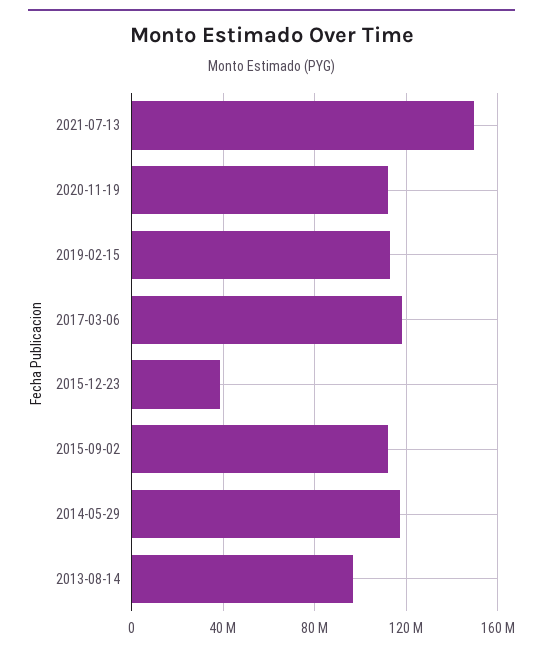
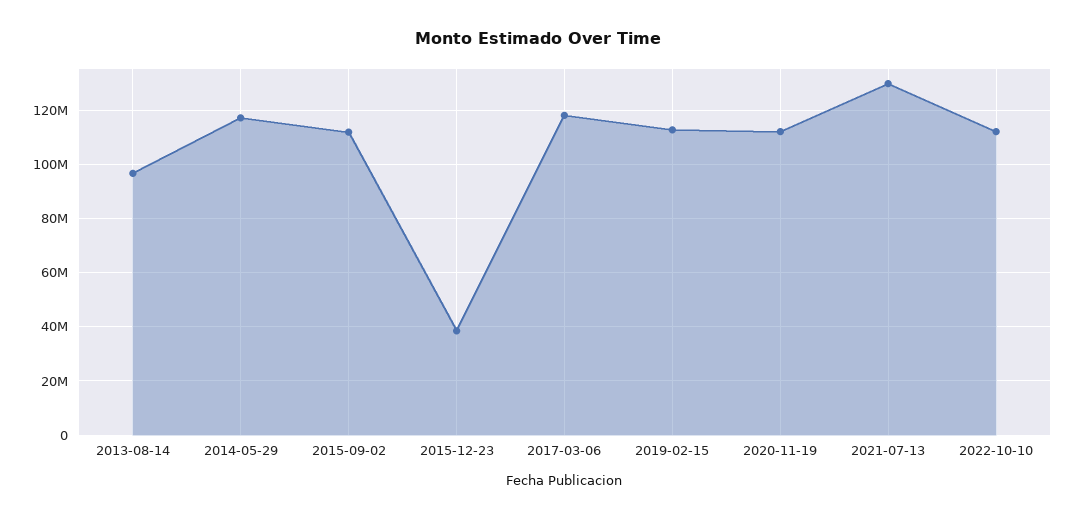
2021-07-13: 150000000 -> 130000000
2022-10-10: none -> 112500000

